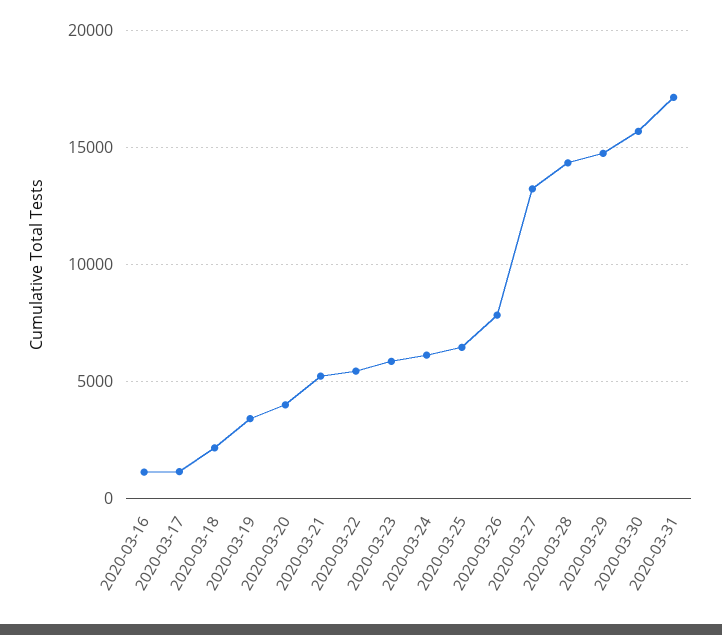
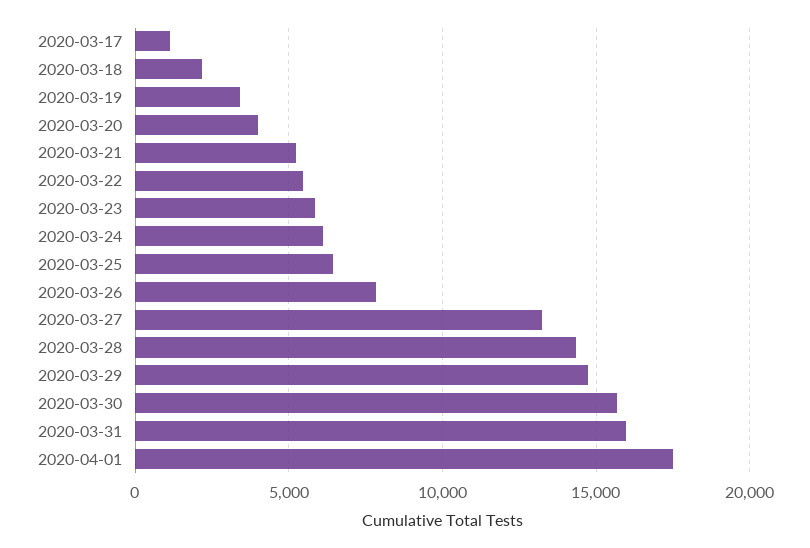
2020-03-16: 1000 -> none
2020-03-31: 17000 -> 16000
2020-04-01: none -> 17500

